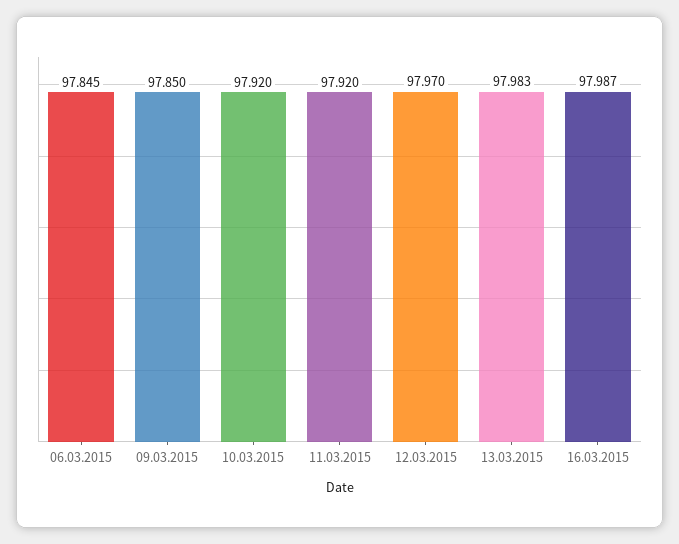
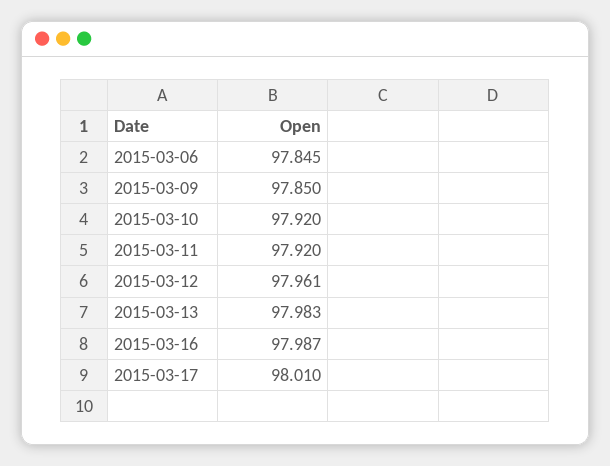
12.03.2015: 97.97 -> 97.961
2015-03-17: none -> 98.01

